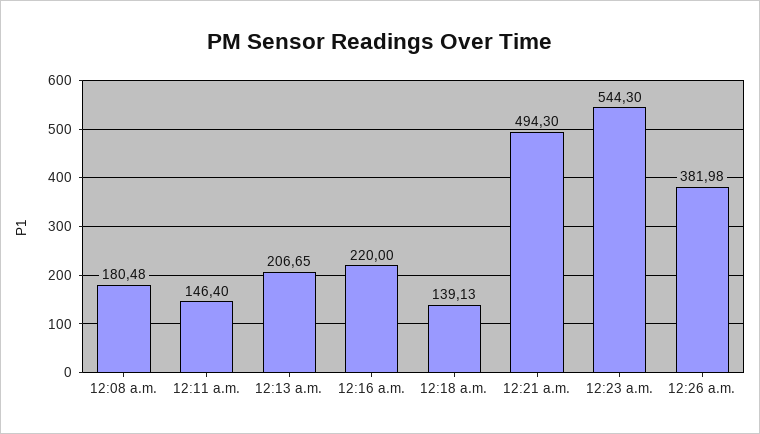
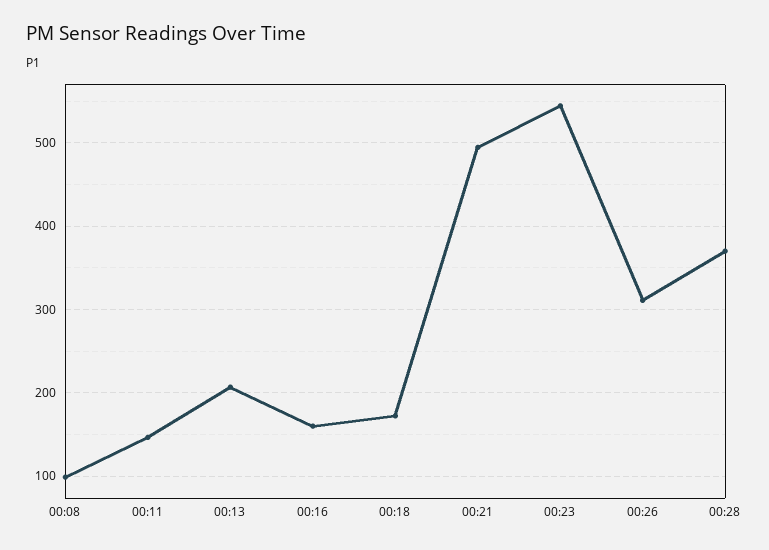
12:08 a.m.: 180.48 -> 100
12:16 a.m.: 220 -> 160
12:18 a.m.: 139.13 -> 170
12:26 a.m.: 381.98 -> 310
00:28: none -> 370

